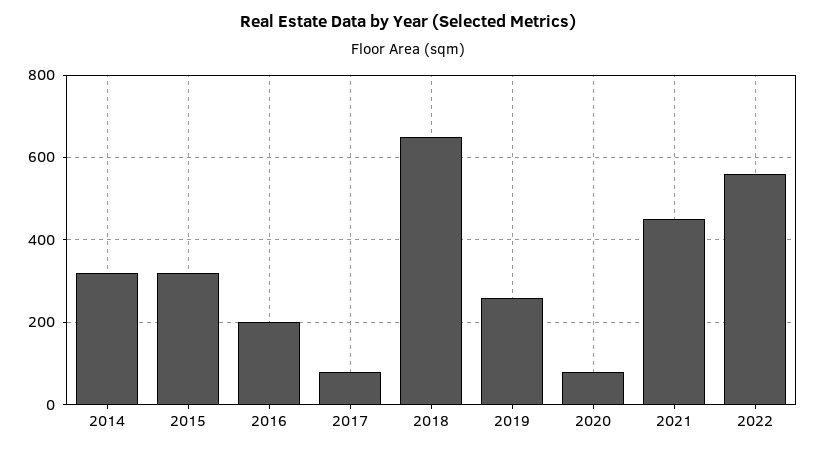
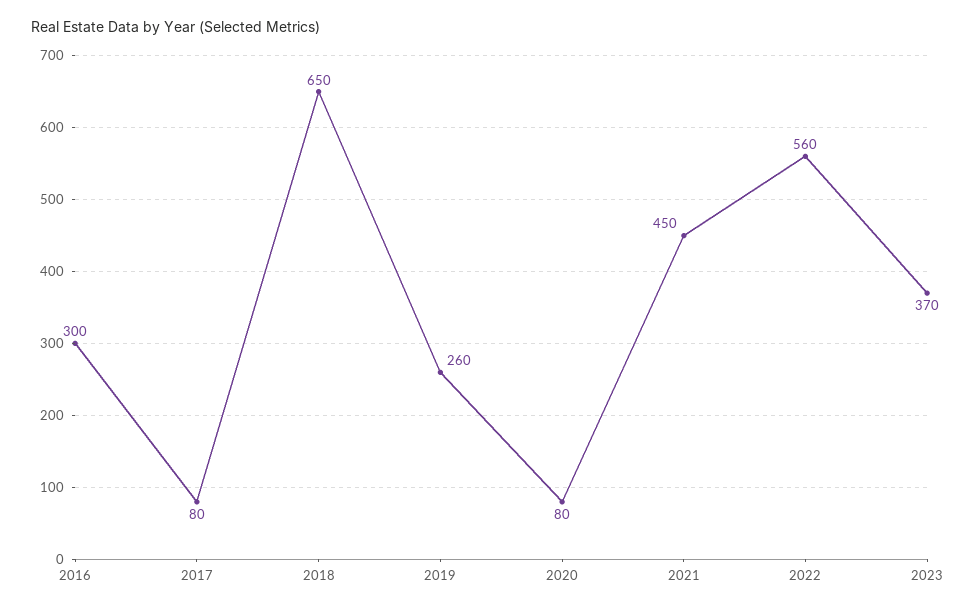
2014: 320 -> none
2015: 320 -> none
2016: 200 -> 300
2023: none -> 370

